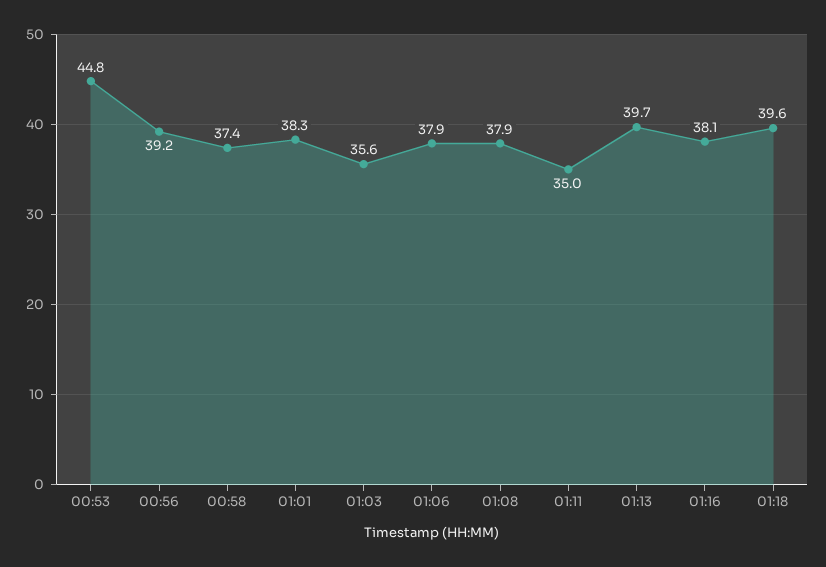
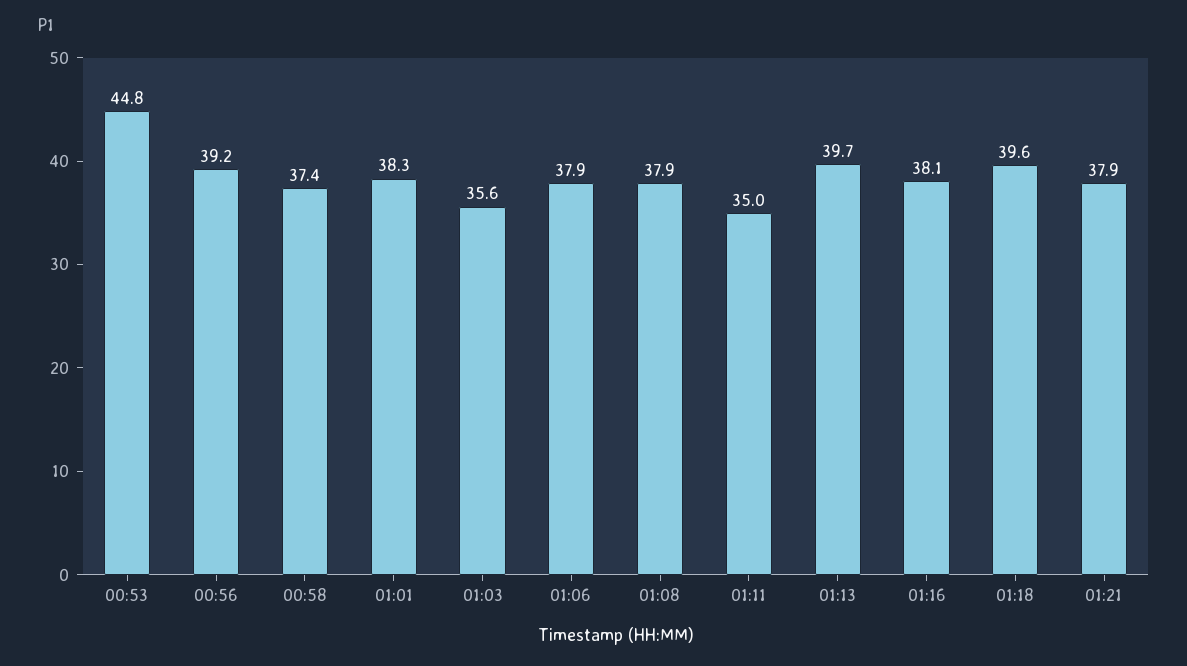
01:21: none -> 37.9

